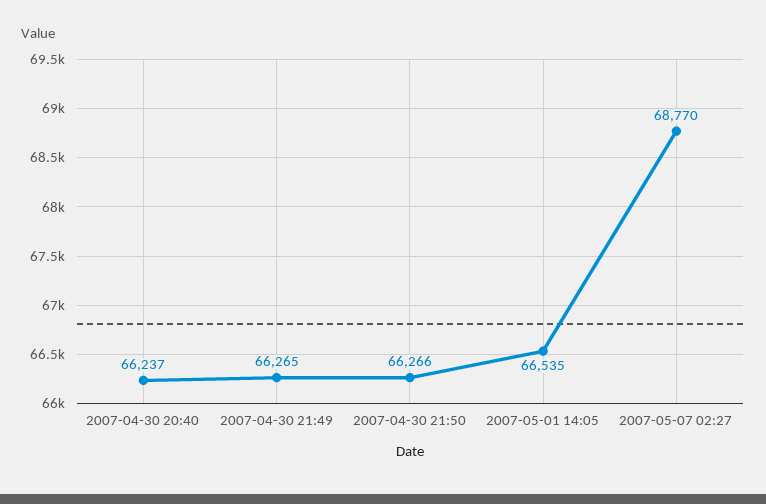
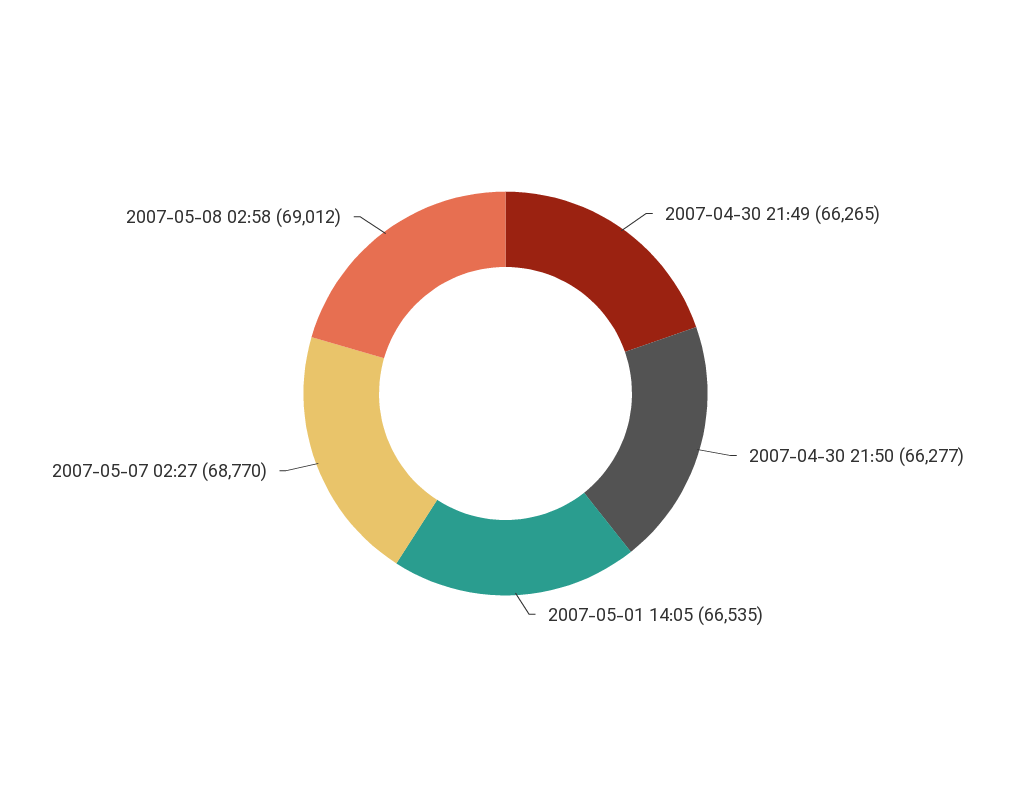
2007-04-30 20:40: 66237 -> none
2007-04-30 21:50: 66266 -> 66277
2007-05-08 02:58: none -> 69012

